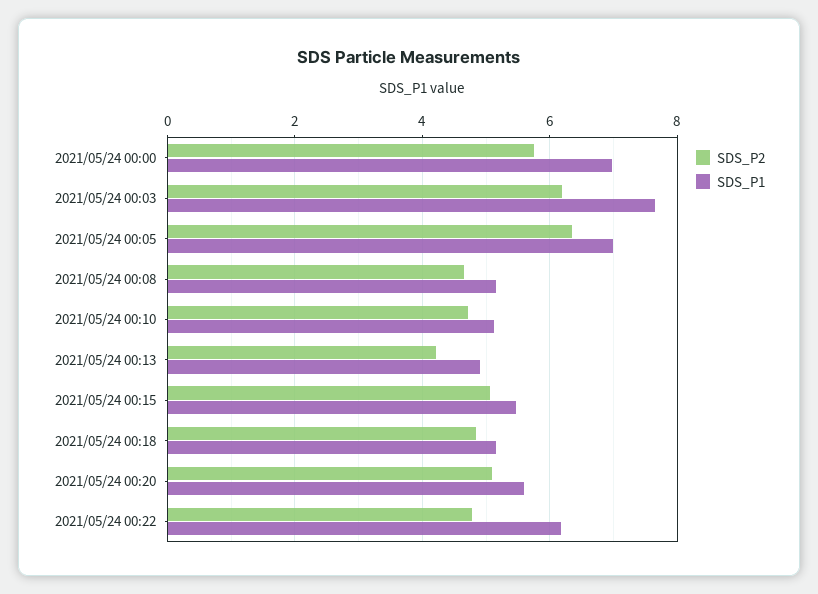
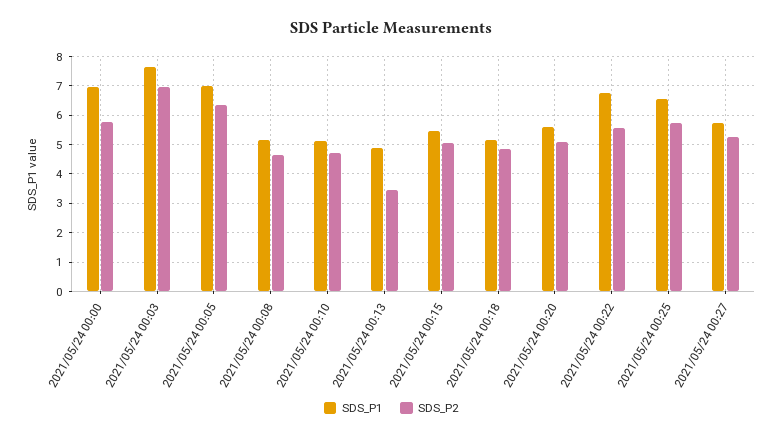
SDS_P2, 2021/05/24 00:03: 6.2 -> 7
SDS_P2, 2021/05/24 00:13: 4.2 -> 3.5
SDS_P2, 2021/05/24 00:22: 4.8 -> 5.5
SDS_P1, 2021/05/24 00:22: 6.2 -> 6.75
SDS_P1, 2021/05/24 00:25: none -> 6.5
SDS_P2, 2021/05/24 00:25: none -> 5.75
SDS_P1, 2021/05/24 00:27: none -> 5.75
SDS_P2, 2021/05/24 00:27: none -> 5.25

